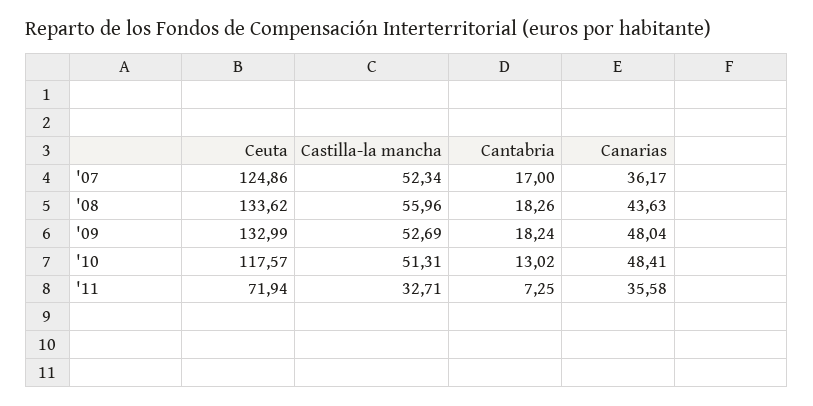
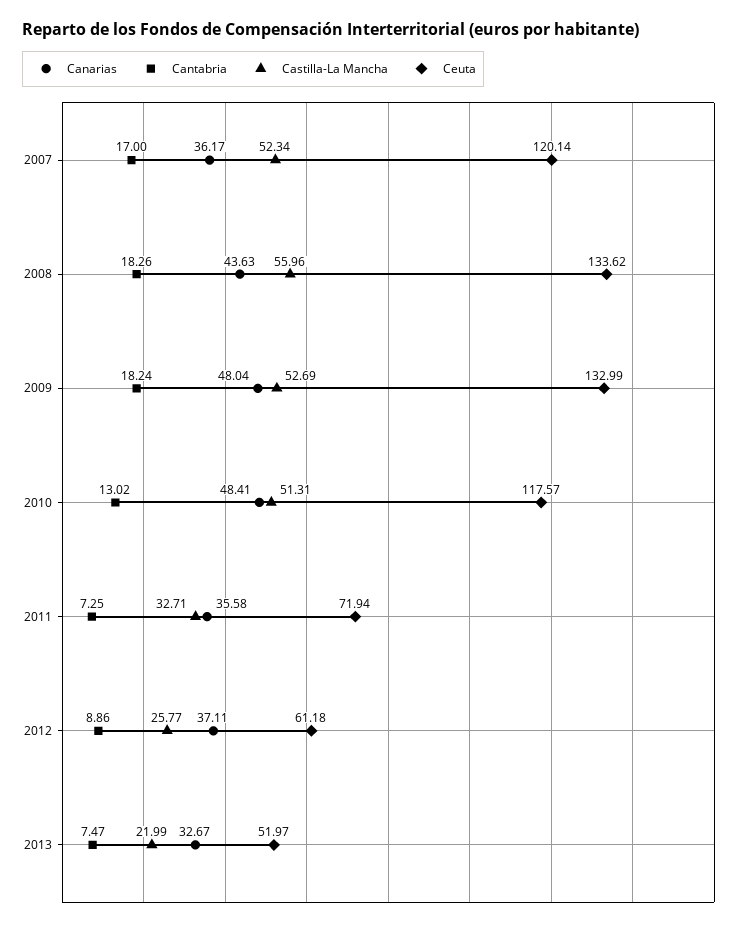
Ceuta, '07: 124.86 -> 120.14
Canarias, 2012: none -> 37.11
Cantabria, 2012: none -> 8.86
Castilla-la mancha, 2012: none -> 25.77
Ceuta, 2012: none -> 61.18
Canarias, 2013: none -> 32.67
Cantabria, 2013: none -> 7.47
Castilla-la mancha, 2013: none -> 21.99
Ceuta, 2013: none -> 51.97

